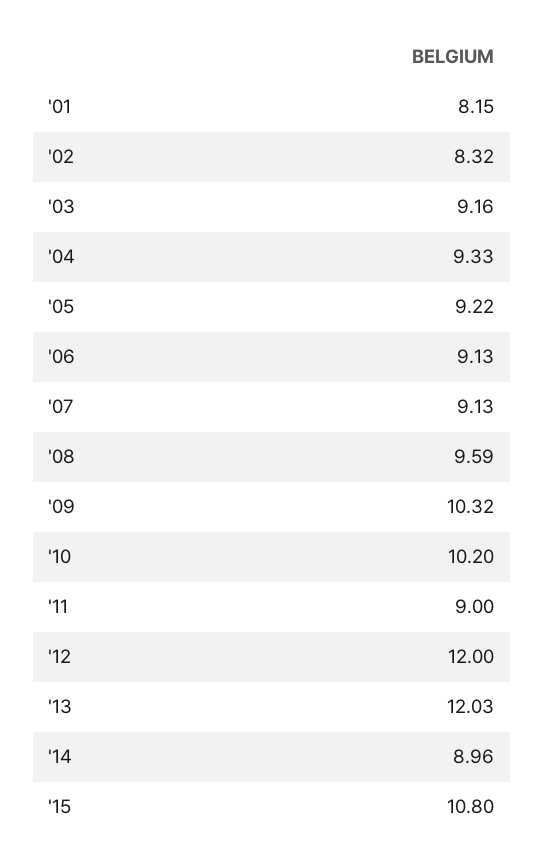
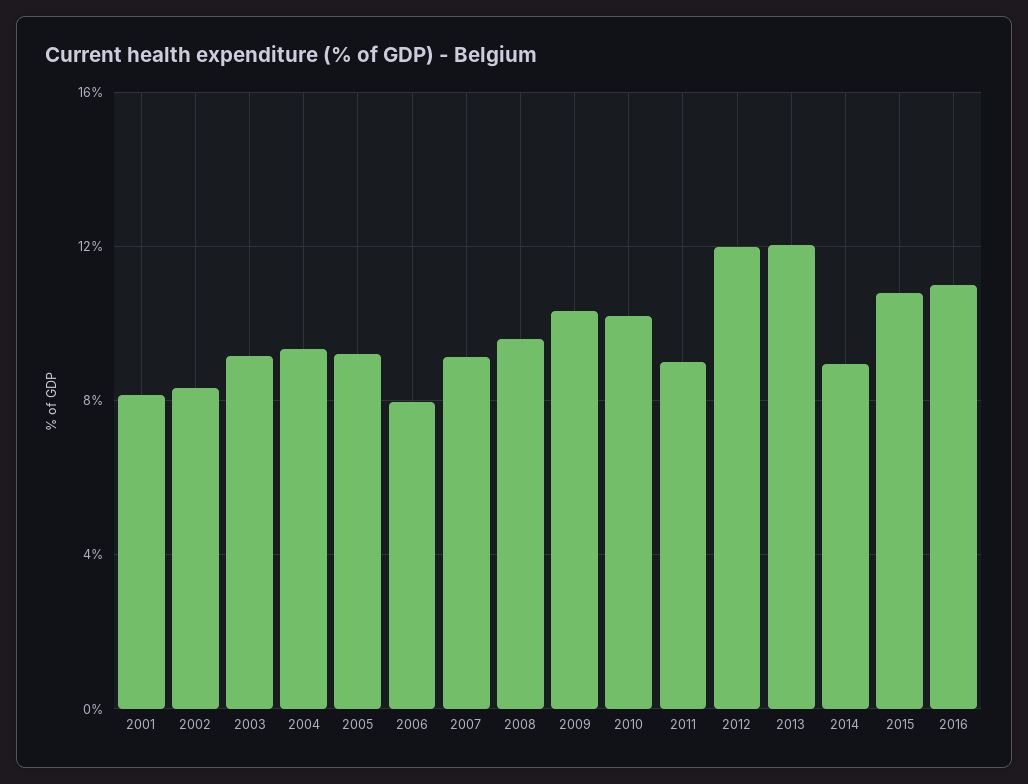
'06: 9.13 -> 8
2016: none -> 11

